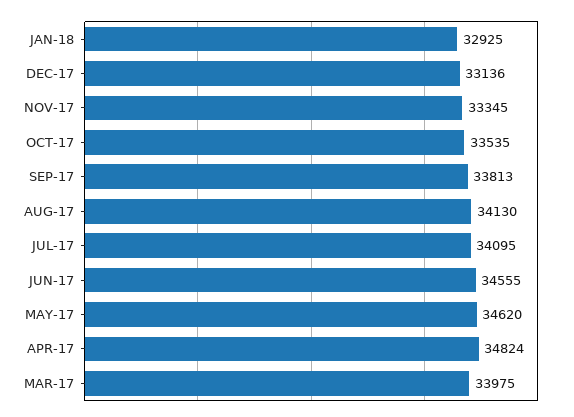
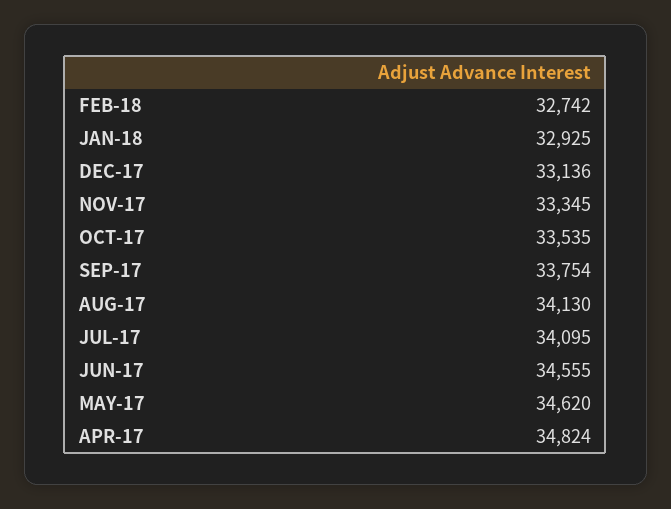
SEP-17: 33813 -> 33754
MAR-17: 33975 -> none
FEB-18: none -> 32742

